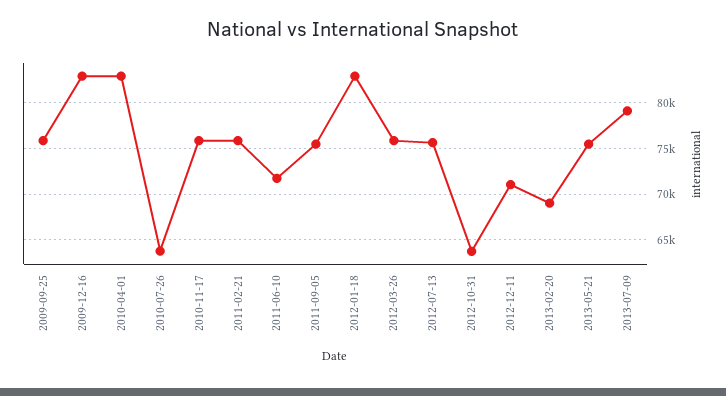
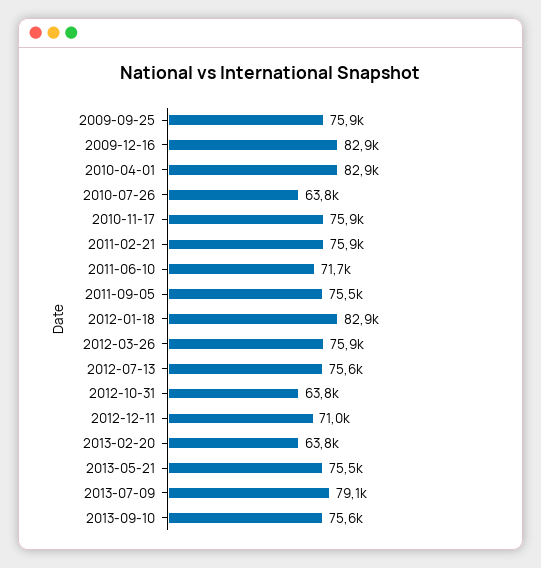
2013-02-20: 69000 -> 63800
2013-09-10: none -> 75600

